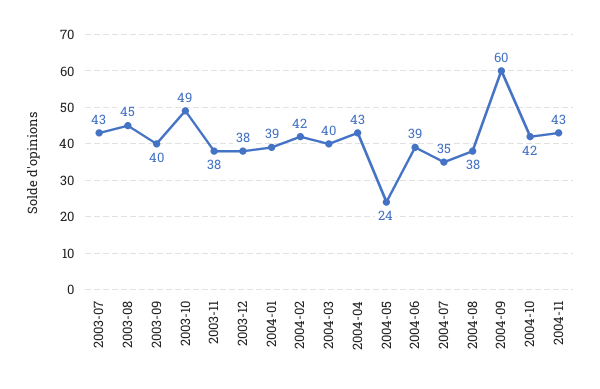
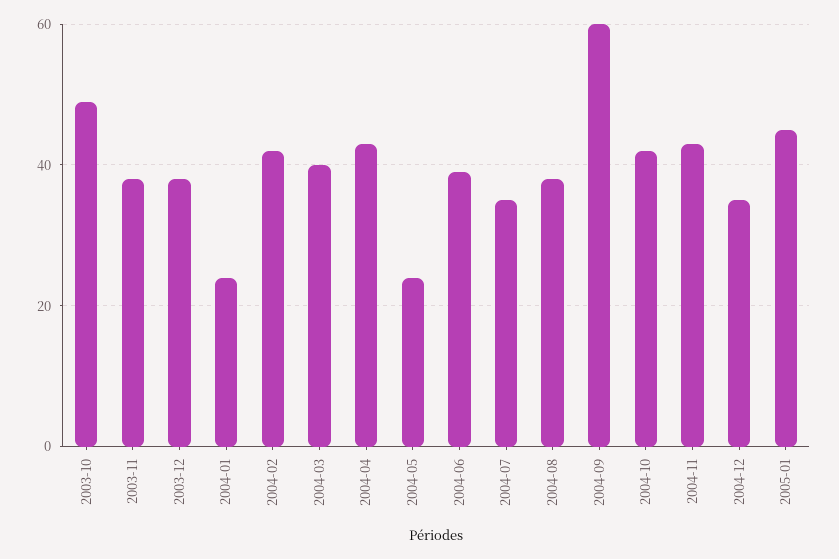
2003-07: 43 -> none
2003-08: 45 -> none
2003-09: 40 -> none
2004-01: 39 -> 25
2004-12: none -> 35
2005-01: none -> 45

